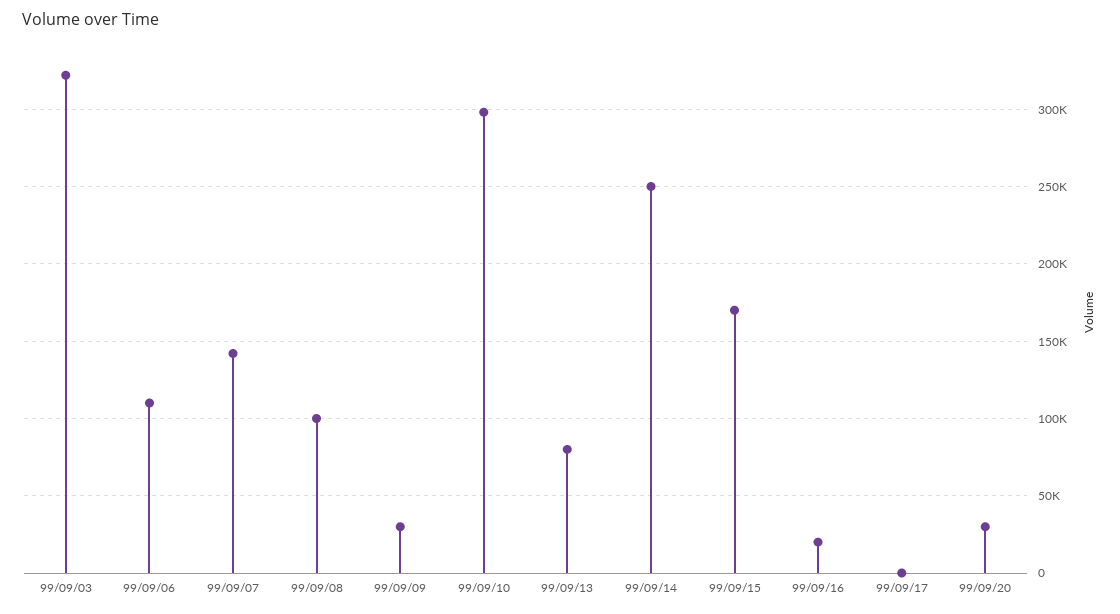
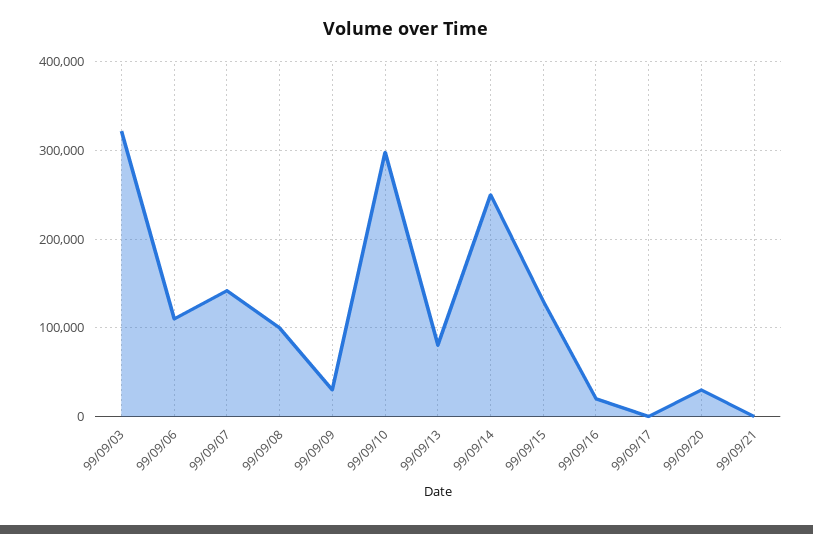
99/09/15: 170000 -> 130000
99/09/21: none -> 0

